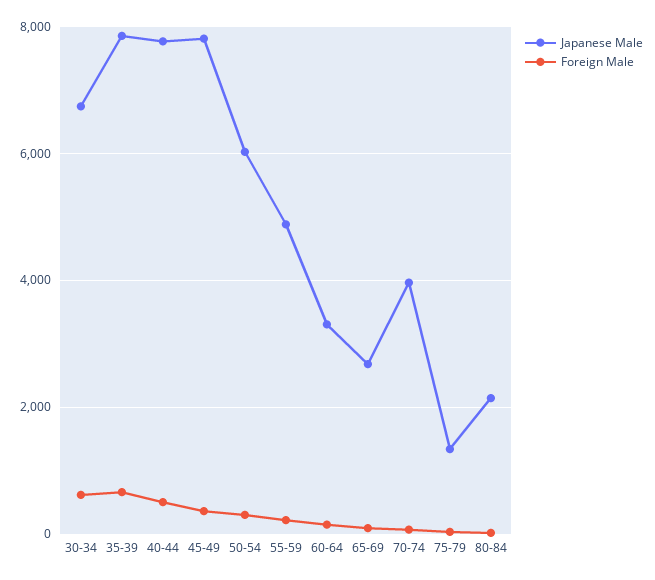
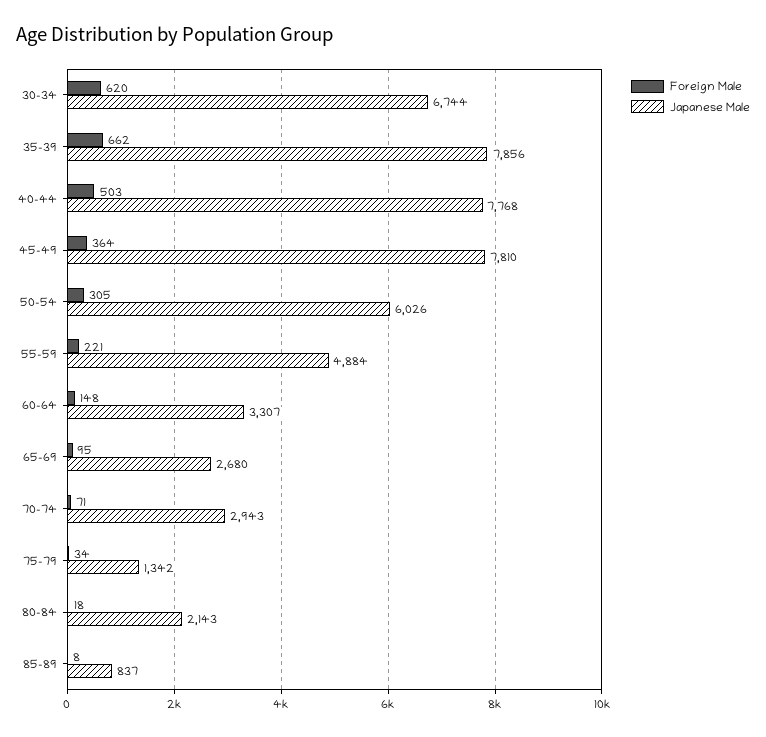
Japanese Male, 70-74: 4000 -> 2943
Foreign Male, 85-89: none -> 8
Japanese Male, 85-89: none -> 837

